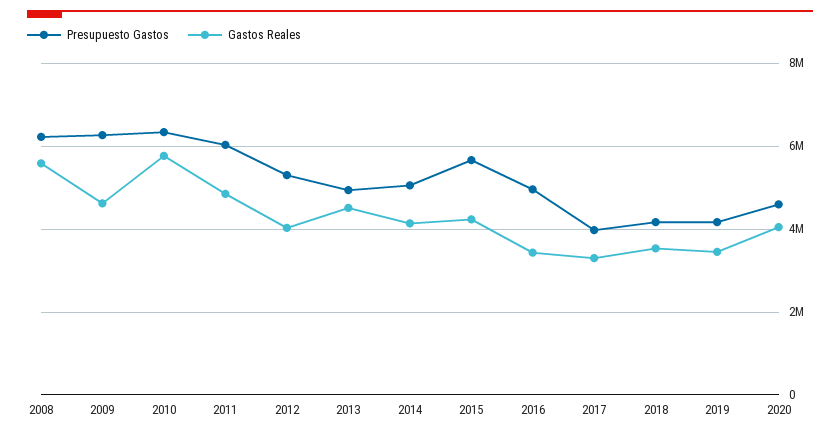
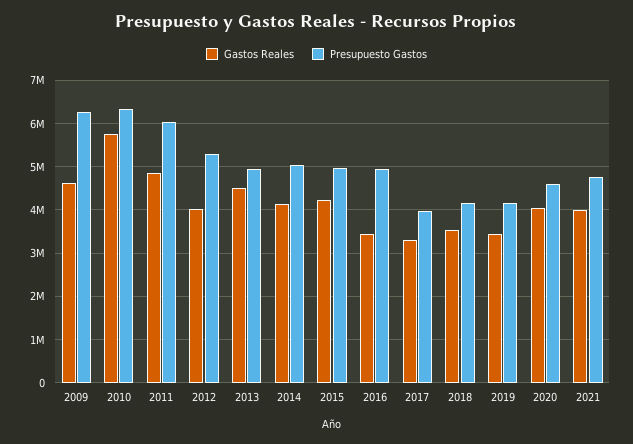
Presupuesto Gastos, 2008: 6200000 -> none
Gastos Reales, 2008: 5600000 -> none
Presupuesto Gastos, 2015: 5600000 -> 5000000
Gastos Reales, 2021: none -> 4000000
Presupuesto Gastos, 2021: none -> 4800000

